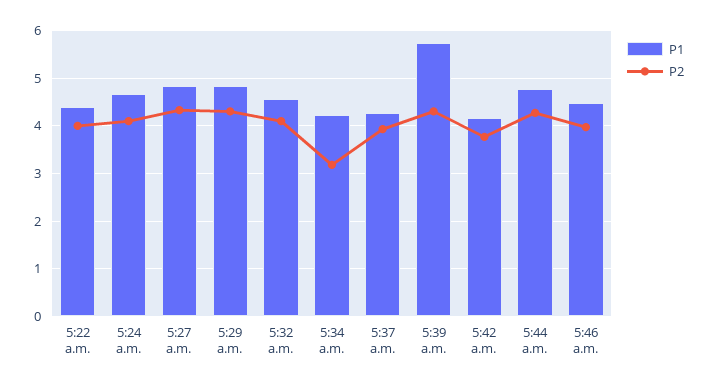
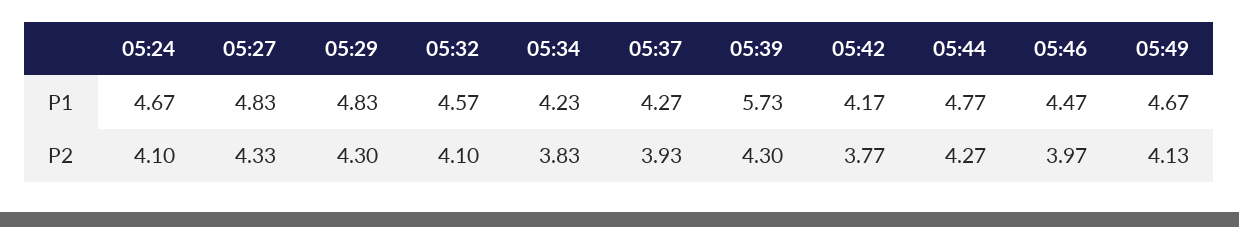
P1, 5:22 a.m.: 4.4 -> none
P2, 5:22 a.m.: 4 -> none
P2, 5:34 a.m.: 3.2 -> 3.83
P1, 05:49: none -> 4.67
P2, 05:49: none -> 4.13

